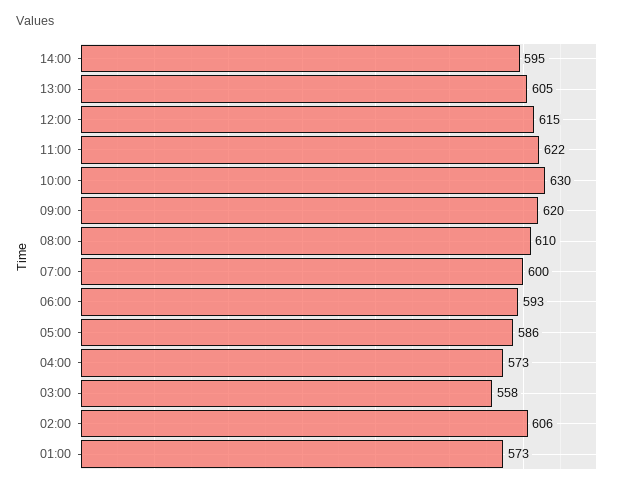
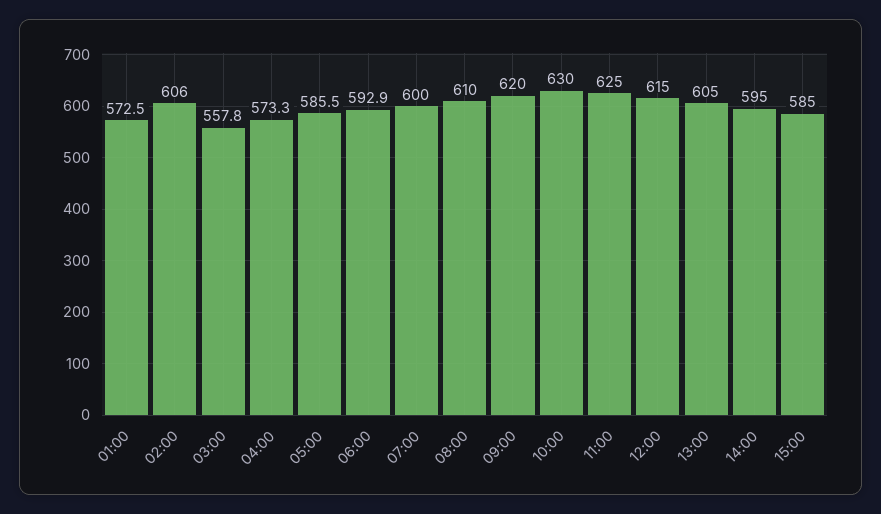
11:00: 622 -> 625
15:00: none -> 585

